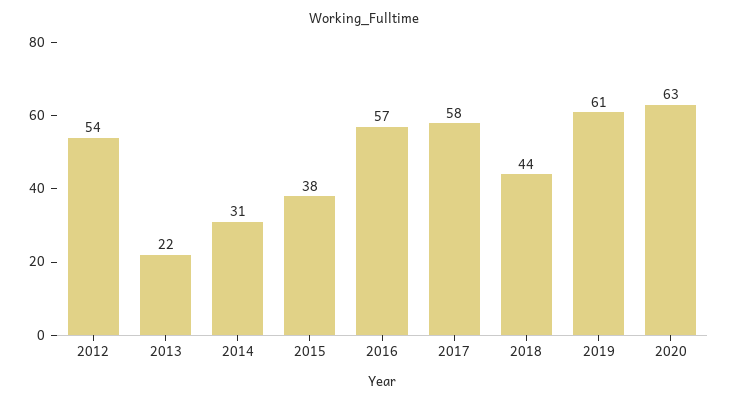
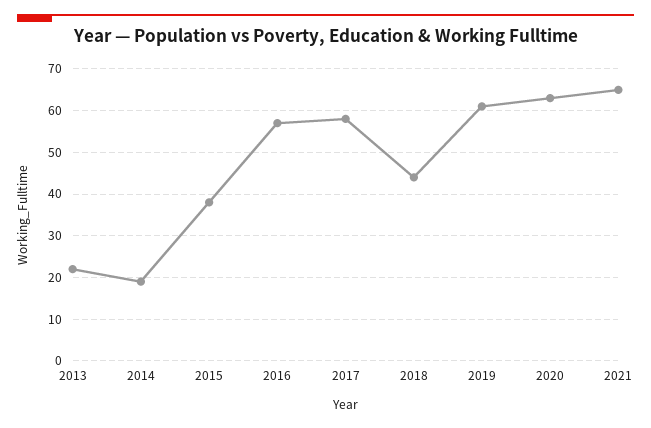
2012: 54 -> none
2014: 31 -> 20
2021: none -> 65

